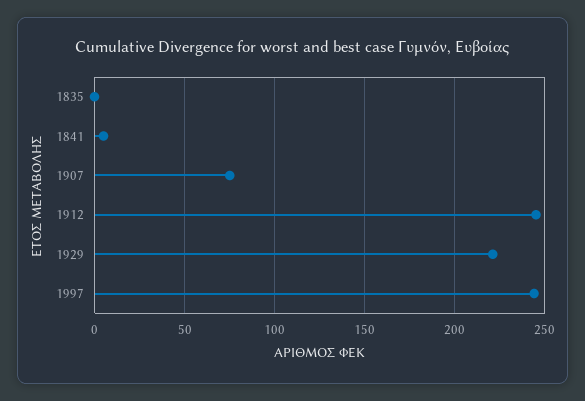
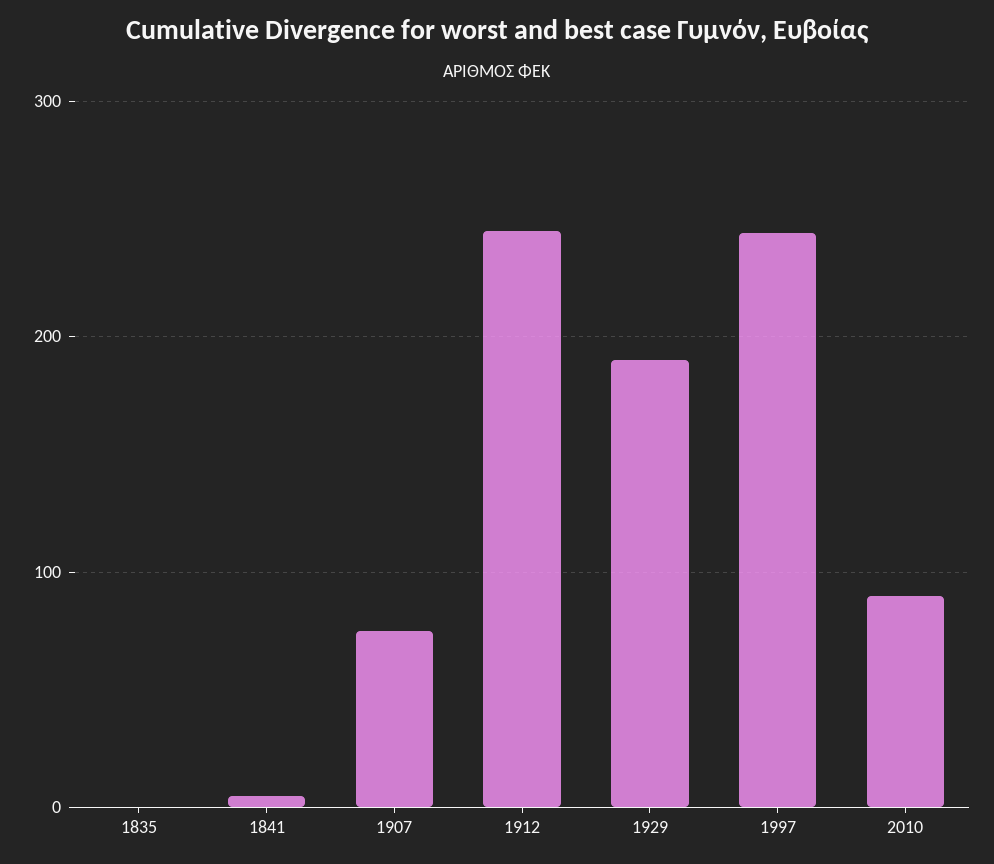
1929: 220 -> 190
2010: none -> 90

